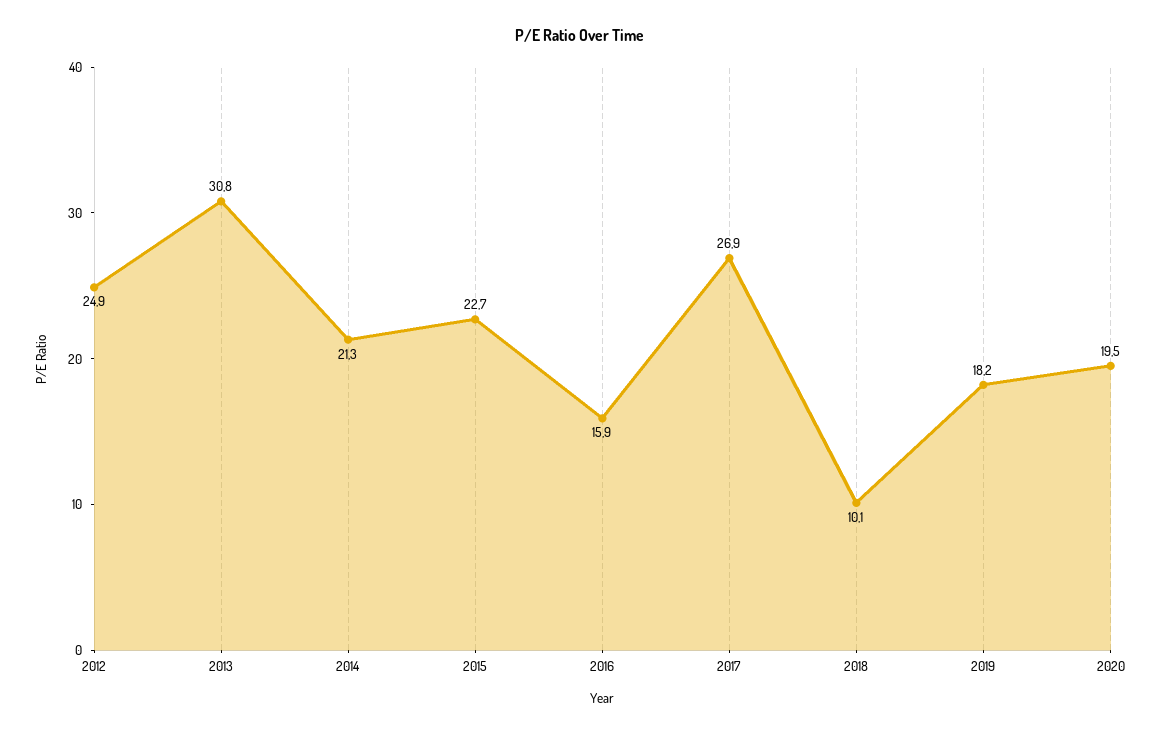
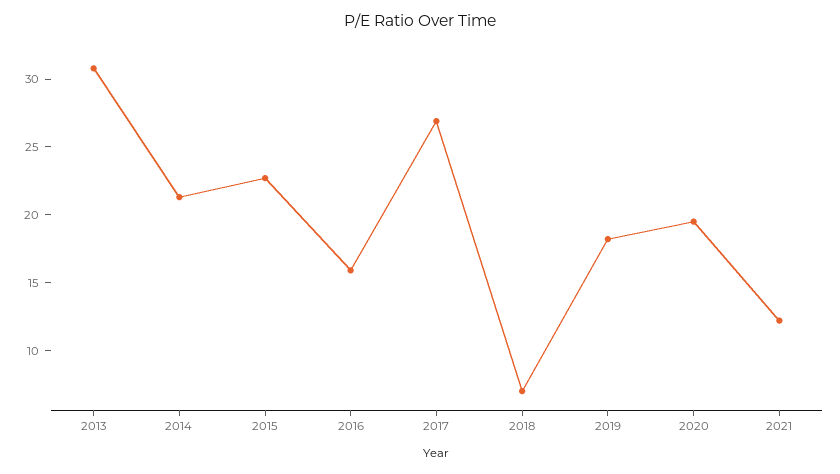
2012: 24.9 -> none
2018: 10.1 -> 7
2021: none -> 12

